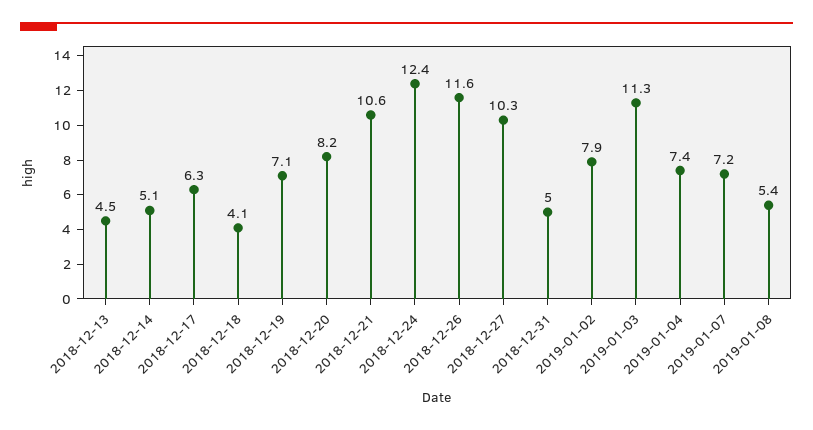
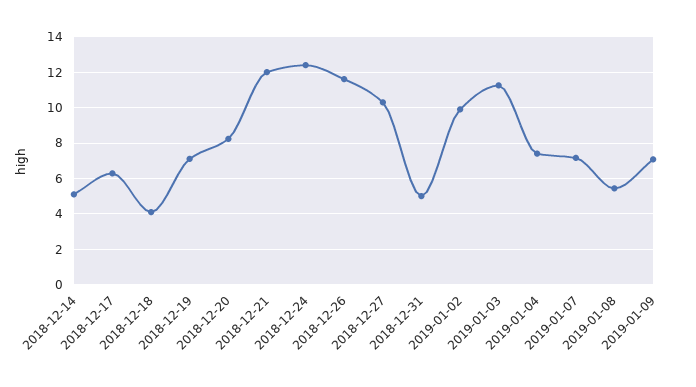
2018-12-13: 4.5 -> none
2018-12-21: 10.6 -> 12
2019-01-02: 7.9 -> 10
2019-01-09: none -> 7

